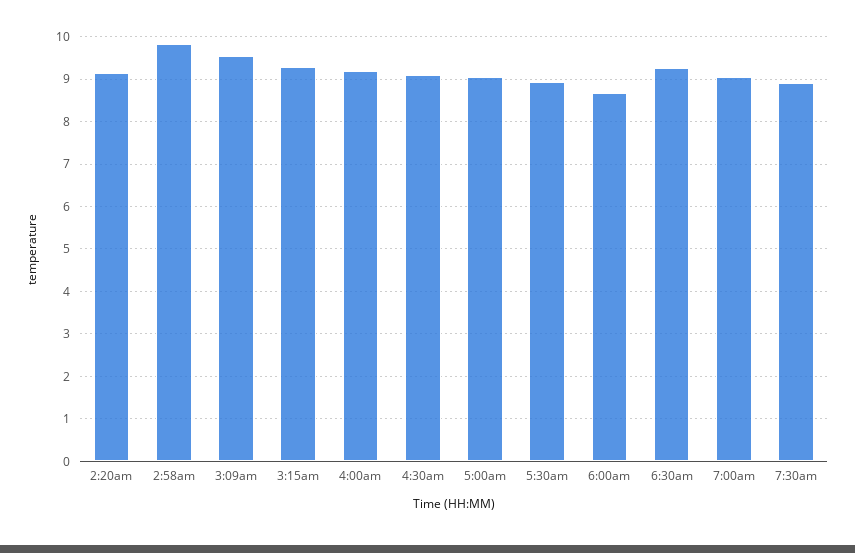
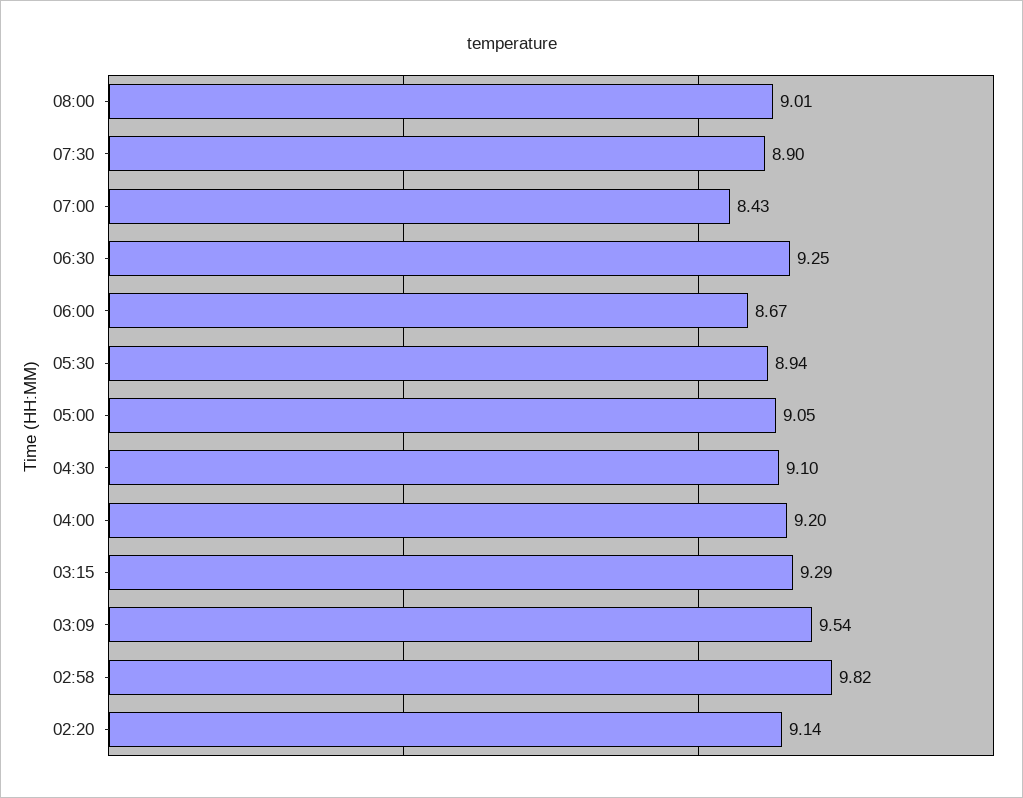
7:00am: 9 -> 8.43
08:00: none -> 9.01

